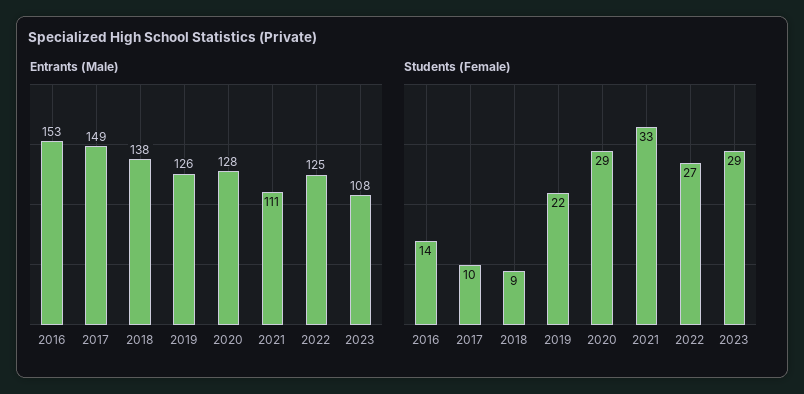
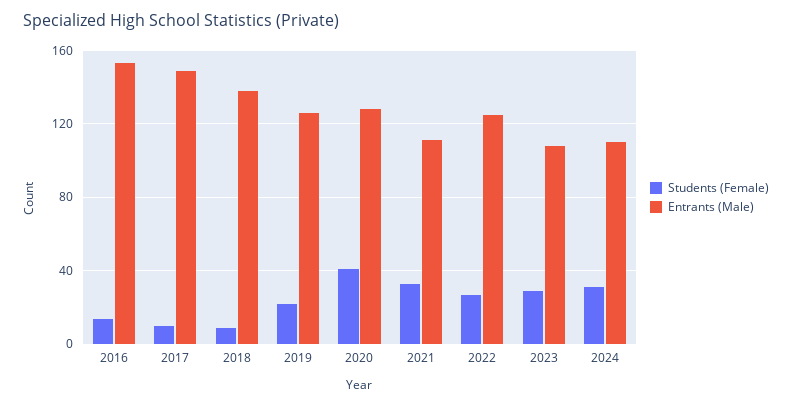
Students (Female), 2020: 29 -> 40
Students (Female), 2024: none -> 30
Entrants (Male), 2024: none -> 110

